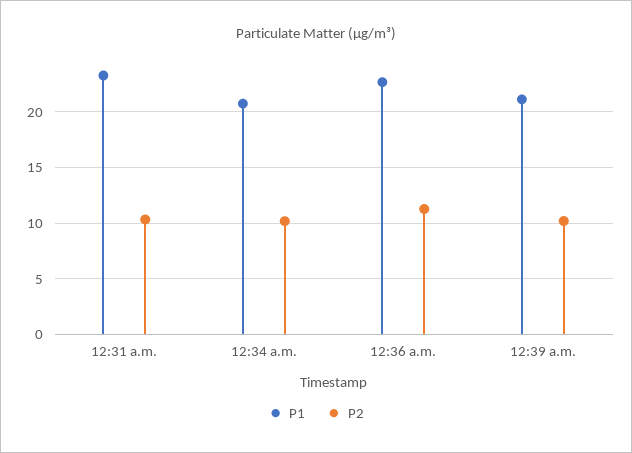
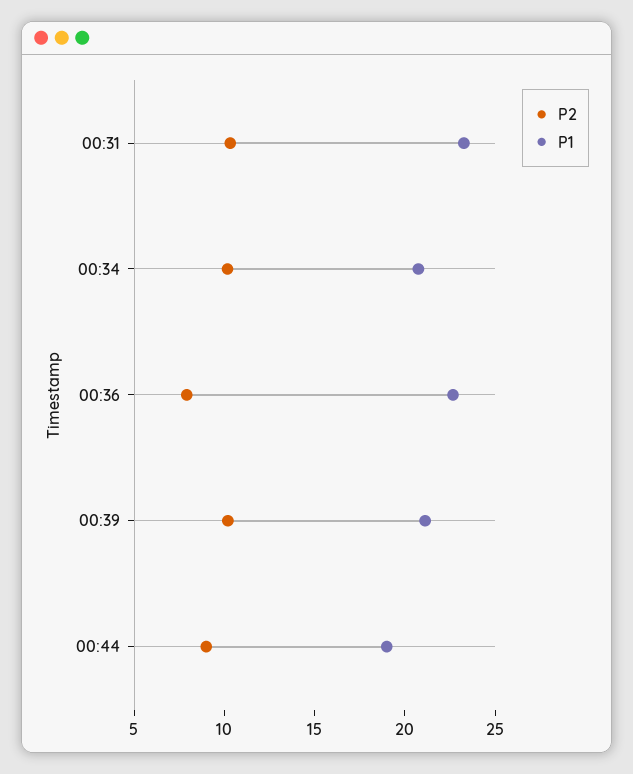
P2, 12:36 a.m.: 11 -> 8
P2, 00:44: none -> 9
P1, 00:44: none -> 19

